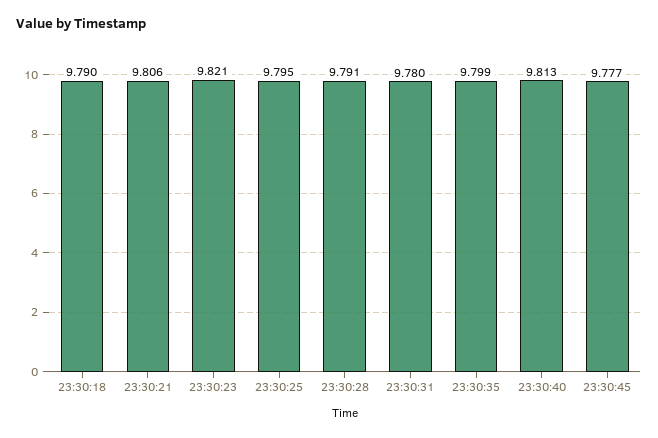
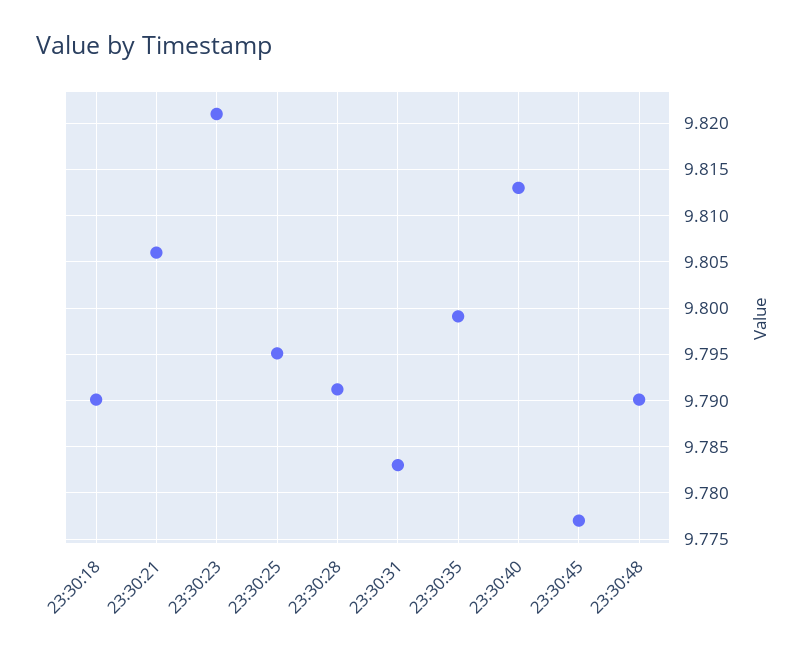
23:30:31: 9.78 -> 9.783
23:30:48: none -> 9.79

